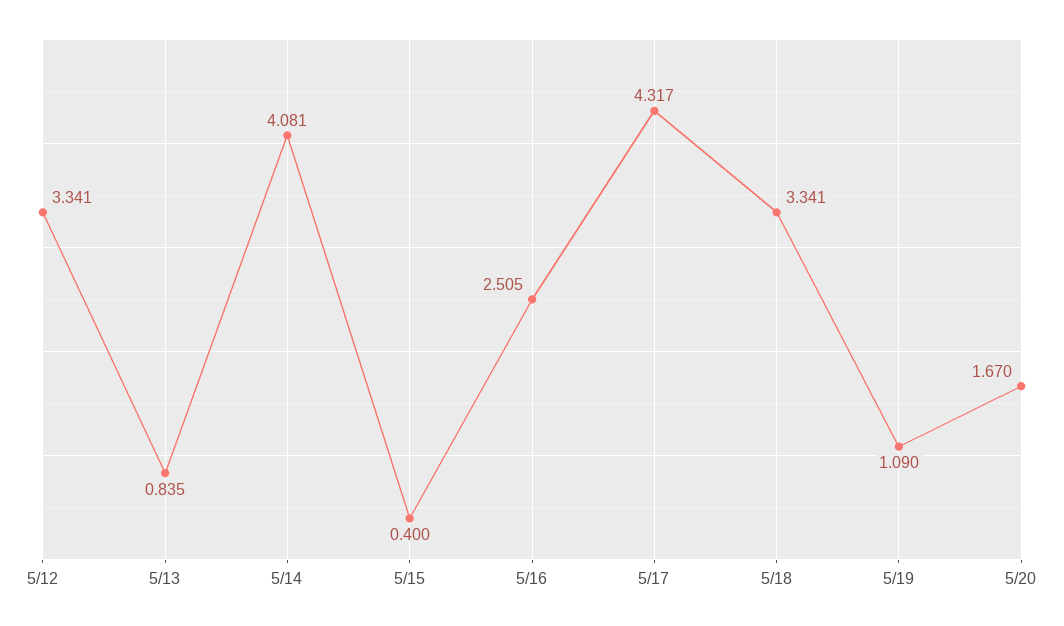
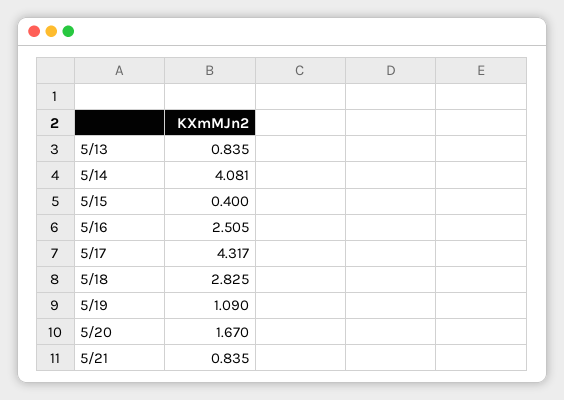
5/12: 3.341 -> none
5/18: 3.341 -> 2.825
5/21: none -> 0.835

